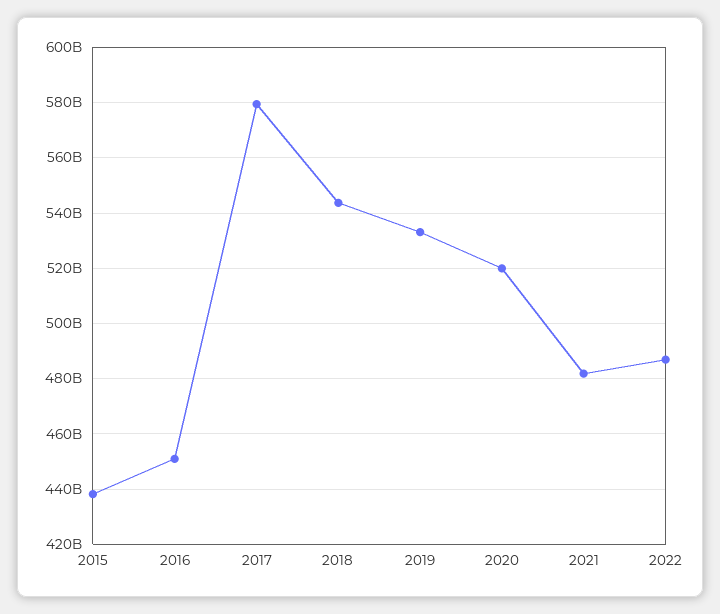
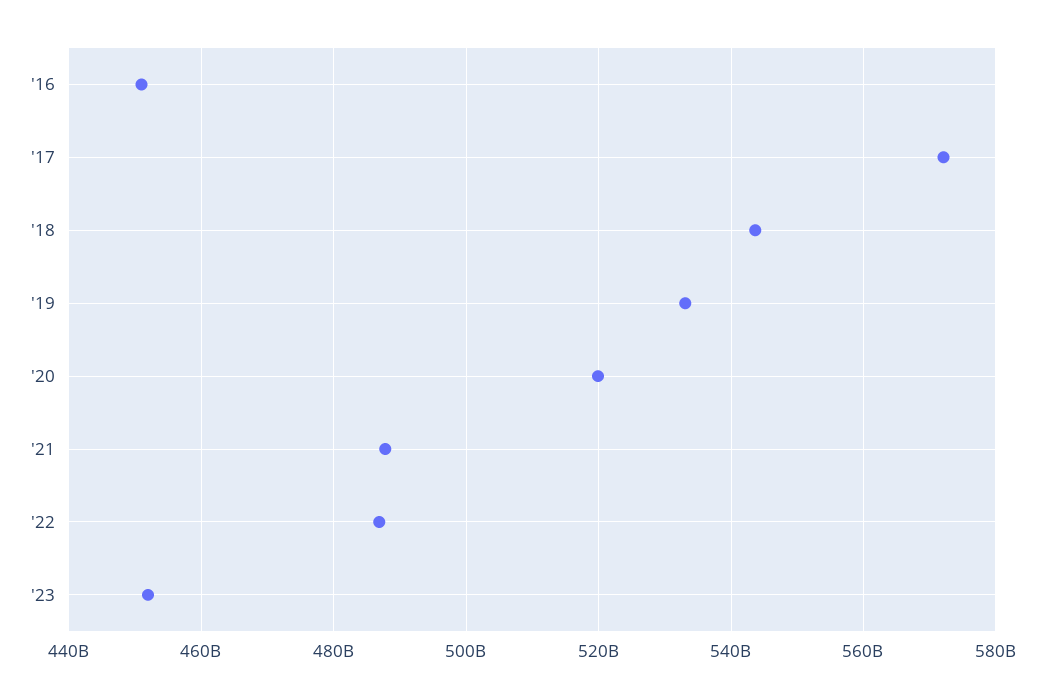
2015: 437500000000 -> none
2017: 580000000000 -> 572000000000
2021: 482500000000 -> 488000000000
'23: none -> 452000000000

